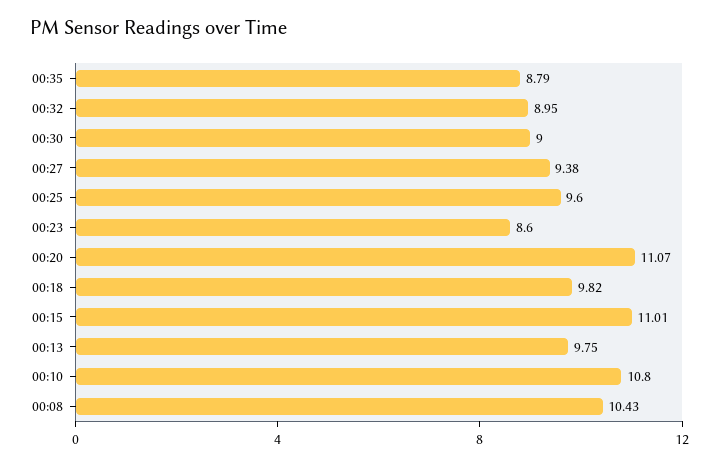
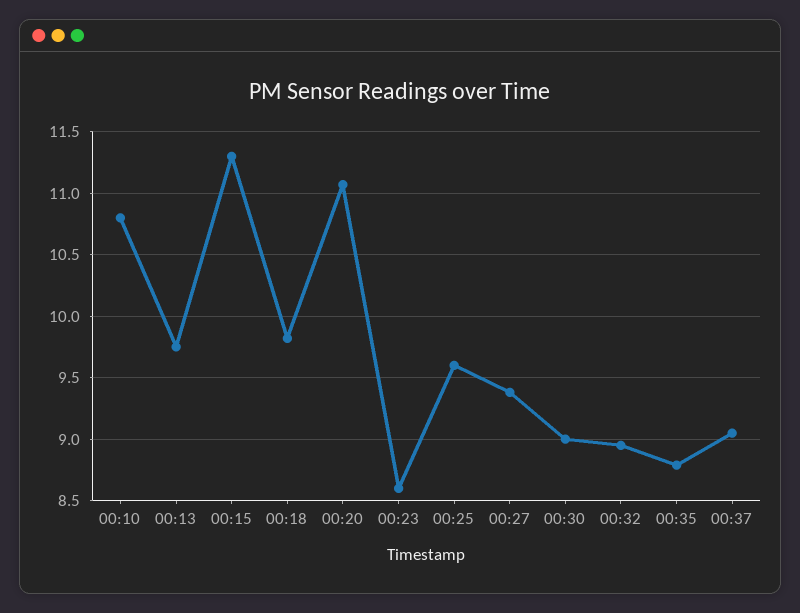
00:15: 11.01 -> 11.3
00:08: 10.43 -> none
00:37: none -> 9.05

